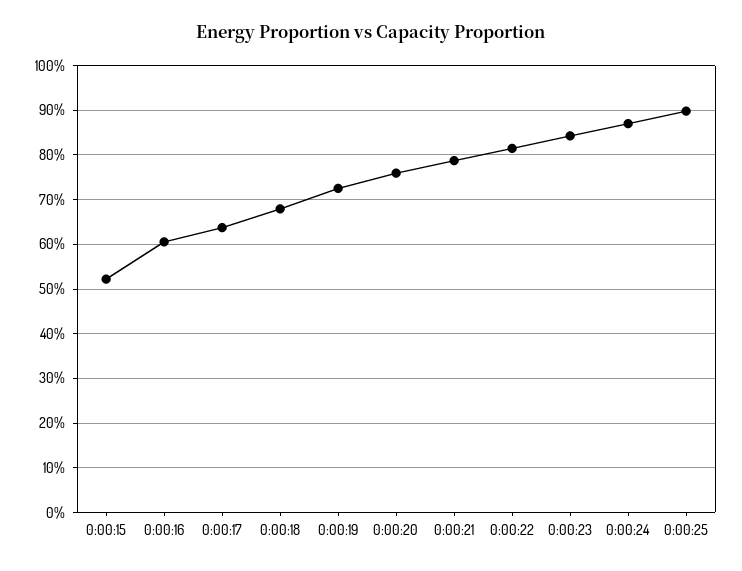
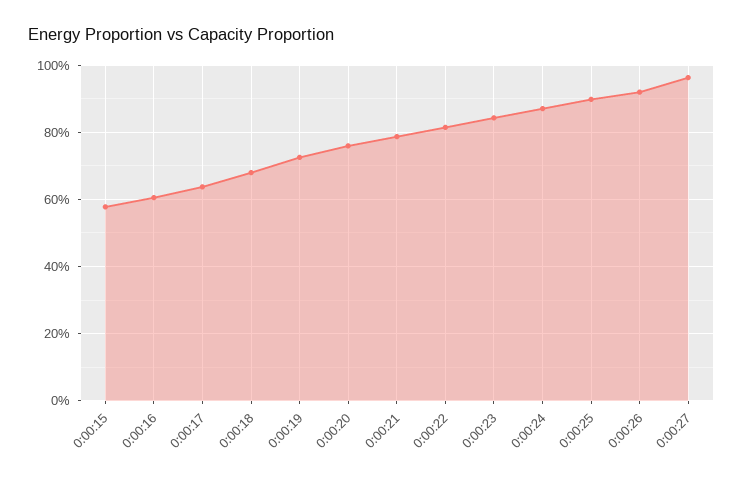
0:00:15: 52 -> 58
0:00:26: none -> 92
0:00:27: none -> 96

